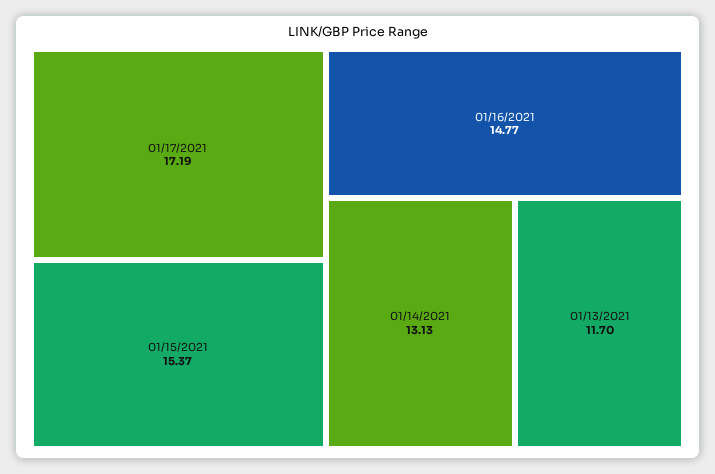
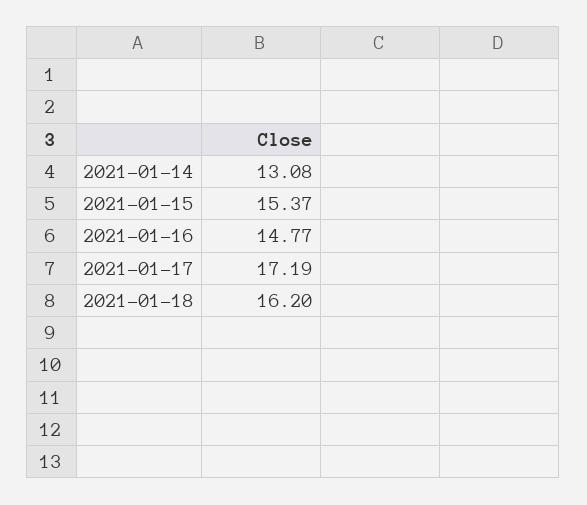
01/14/2021: 13.13 -> 13.08
01/13/2021: 11.7 -> none
2021-01-18: none -> 16.2

